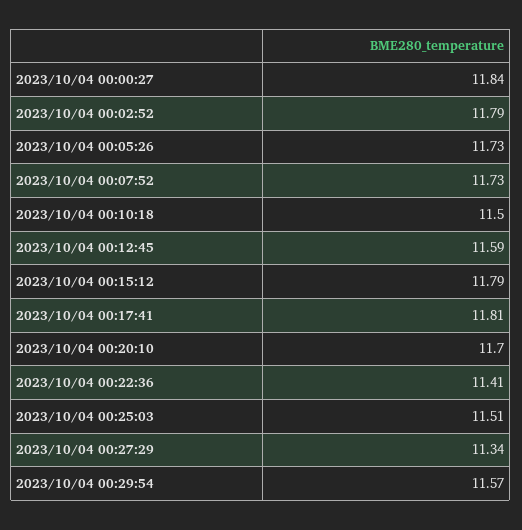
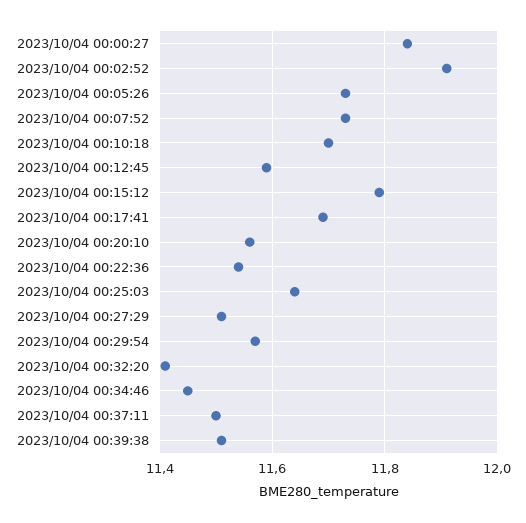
2023/10/04 00:02:52: 11.79 -> 11.9
2023/10/04 00:10:18: 11.5 -> 11.7
2023/10/04 00:17:41: 11.81 -> 11.7
2023/10/04 00:20:10: 11.7 -> 11.55
2023/10/04 00:22:36: 11.41 -> 11.55
2023/10/04 00:25:03: 11.51 -> 11.65
2023/10/04 00:27:29: 11.34 -> 11.5
2023/10/04 00:32:20: none -> 11.4
2023/10/04 00:34:46: none -> 11.45
2023/10/04 00:37:11: none -> 11.5
2023/10/04 00:39:38: none -> 11.5

